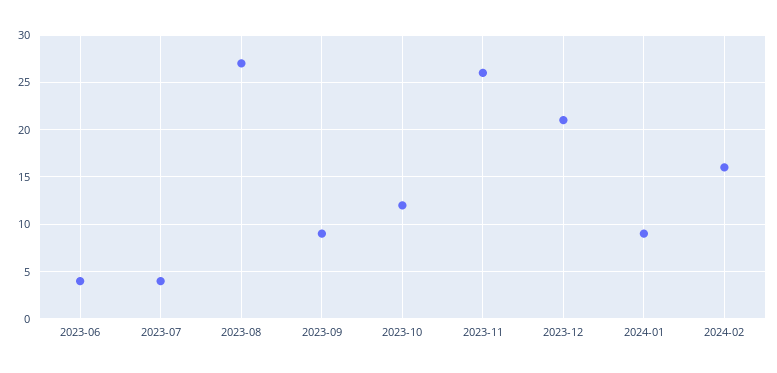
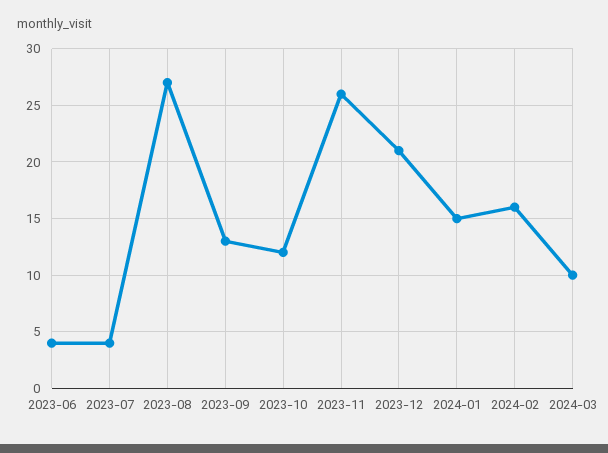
2023-09: 9 -> 13
2024-01: 9 -> 15
2024-03: none -> 10

